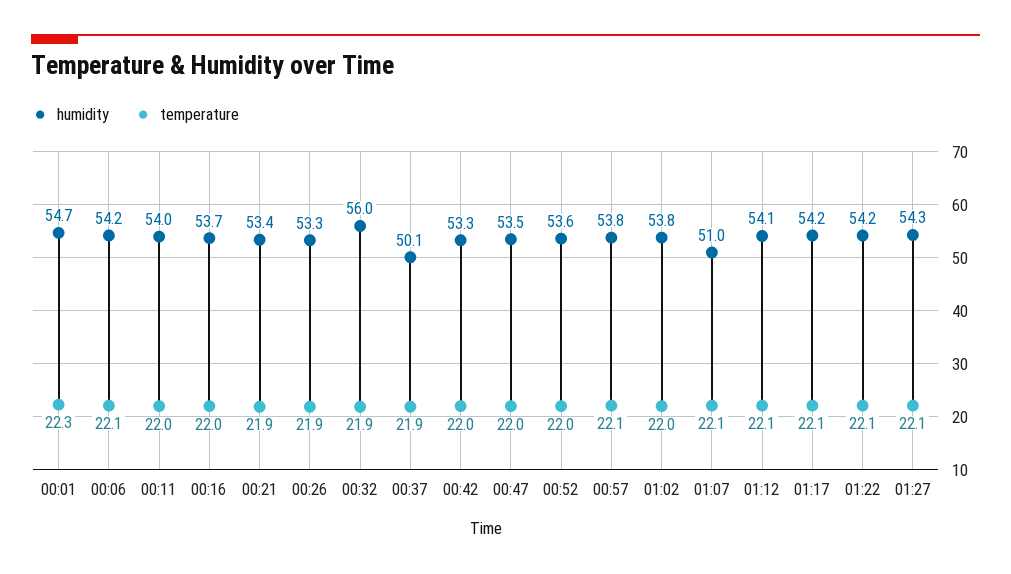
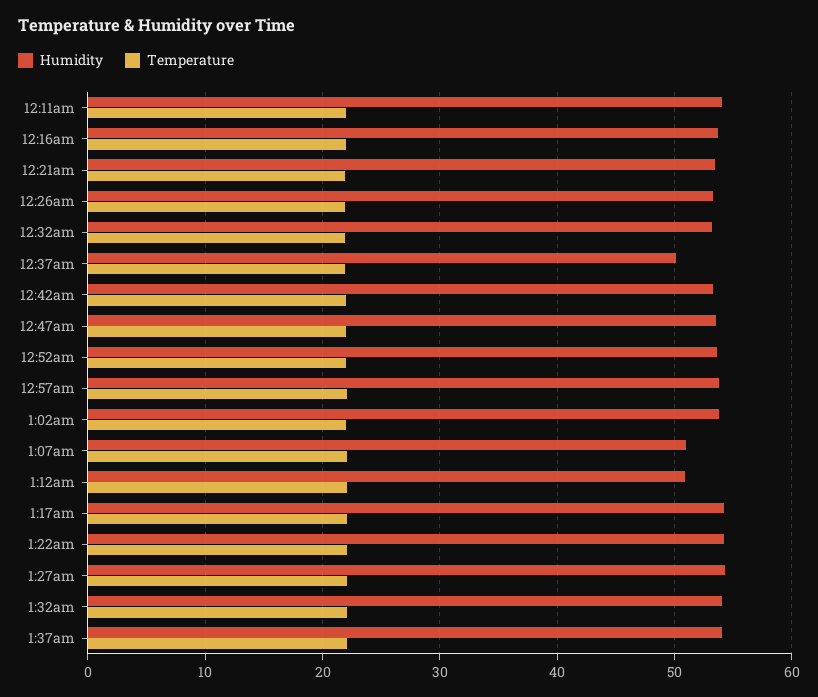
humidity, 00:01: 54.7 -> none
temperature, 00:01: 22.3 -> none
humidity, 00:06: 54.2 -> none
temperature, 00:06: 22.1 -> none
humidity, 00:32: 56 -> 53
humidity, 01:12: 54.1 -> 51
humidity, 1:32am: none -> 54
temperature, 1:32am: none -> 22
humidity, 1:37am: none -> 54
temperature, 1:37am: none -> 22

